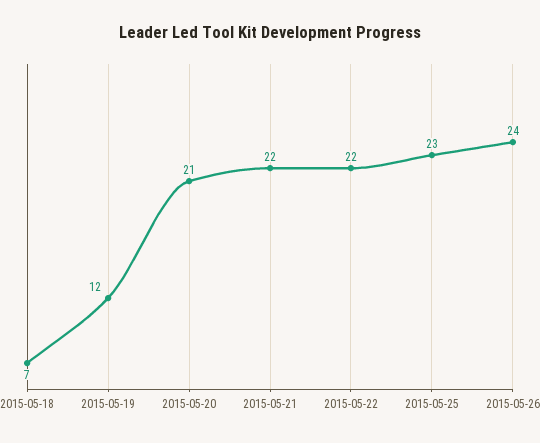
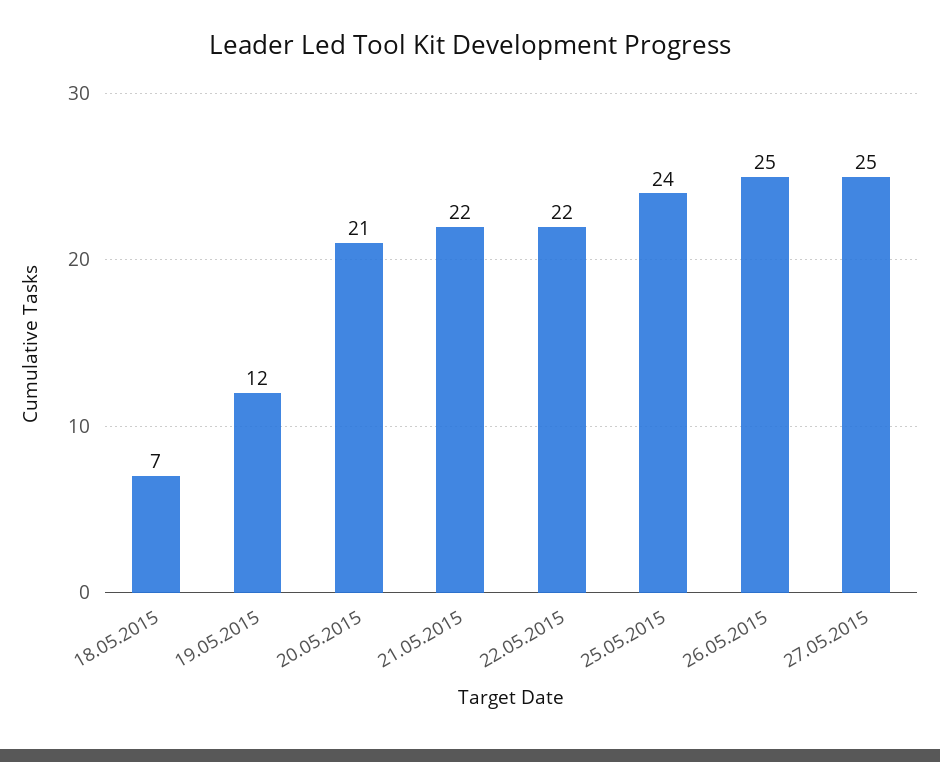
2015-05-25: 23 -> 24
2015-05-26: 24 -> 25
27.05.2015: none -> 25

